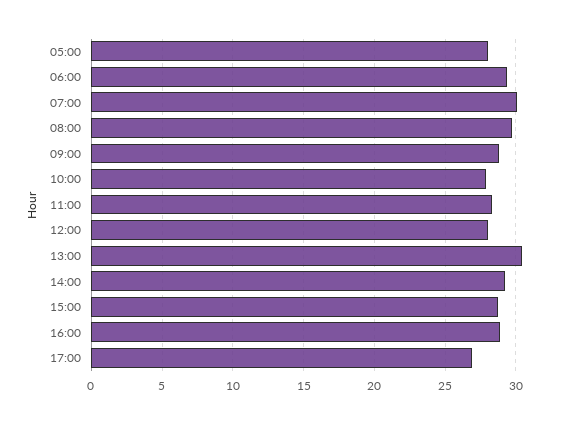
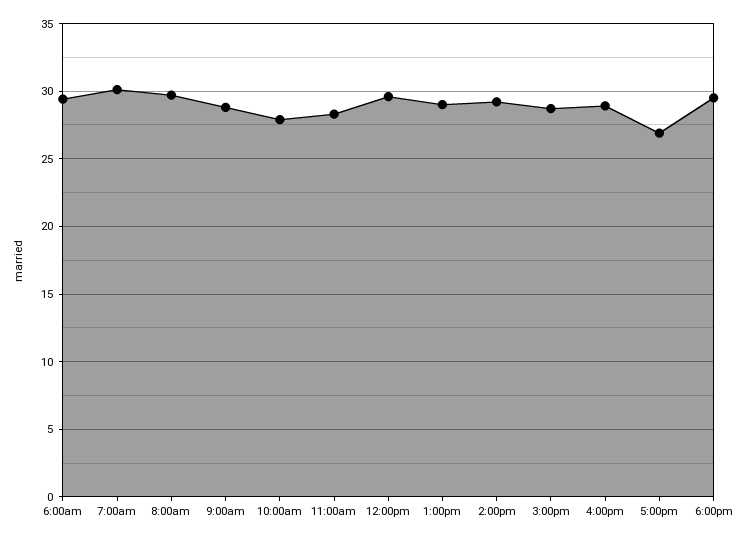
05:00: 28 -> none
12:00: 28 -> 29.5
13:00: 30.5 -> 29
6:00pm: none -> 29.5

